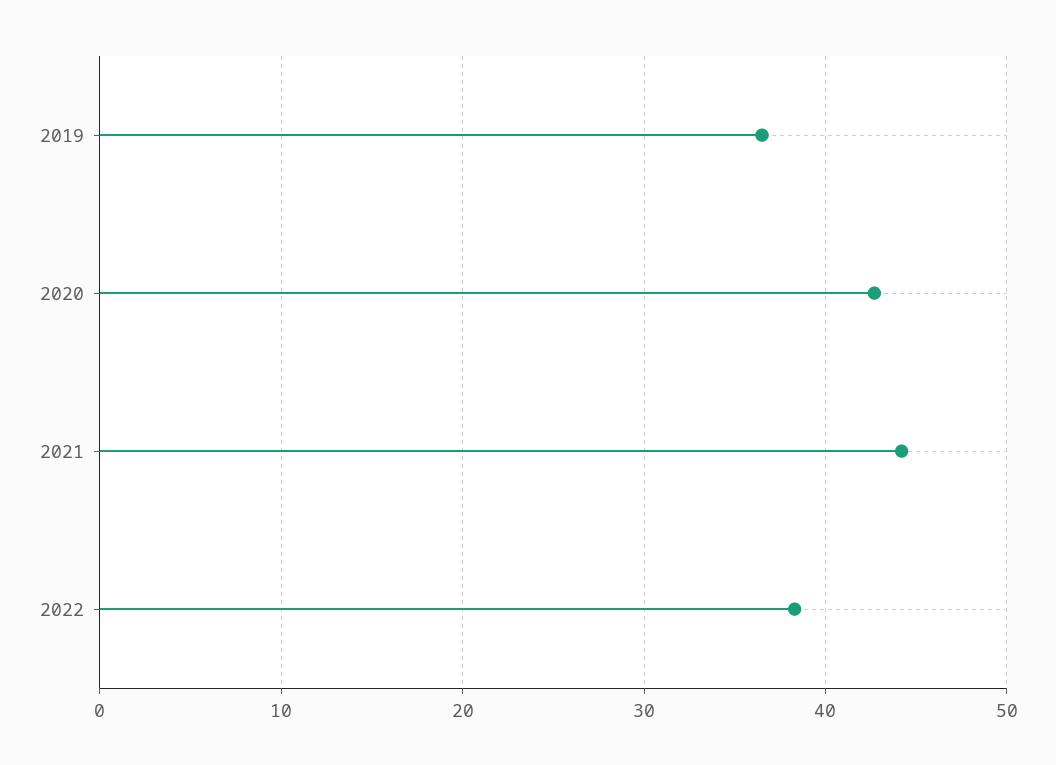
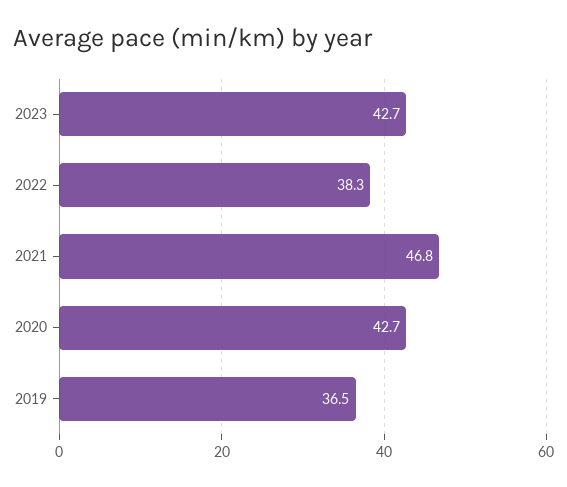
2021: 44 -> 46.8
2023: none -> 42.7

